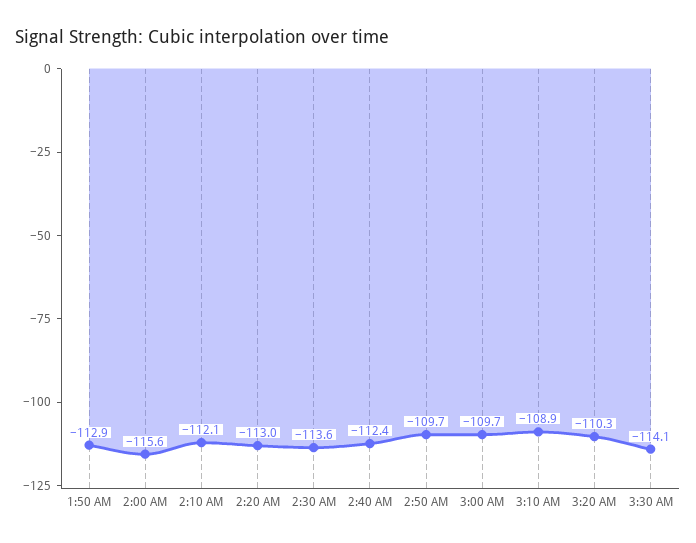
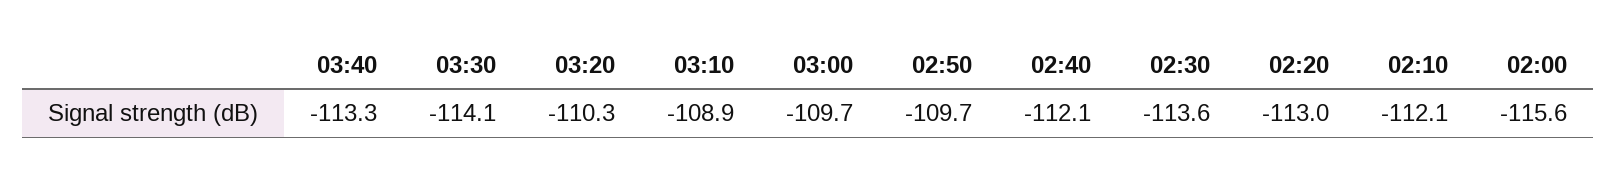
1:50 AM: -112.9 -> none
2:40 AM: -112.4 -> -112.1
03:40: none -> -113.3

